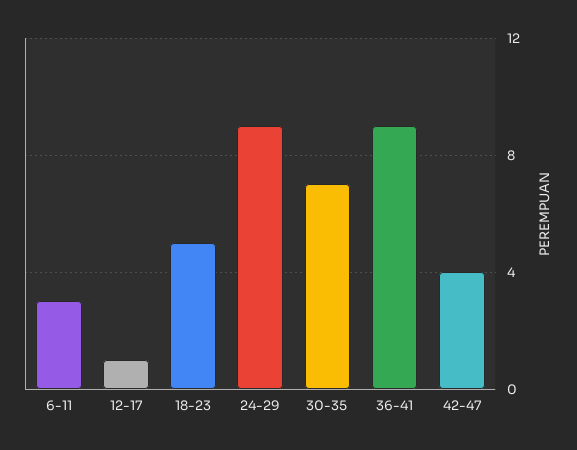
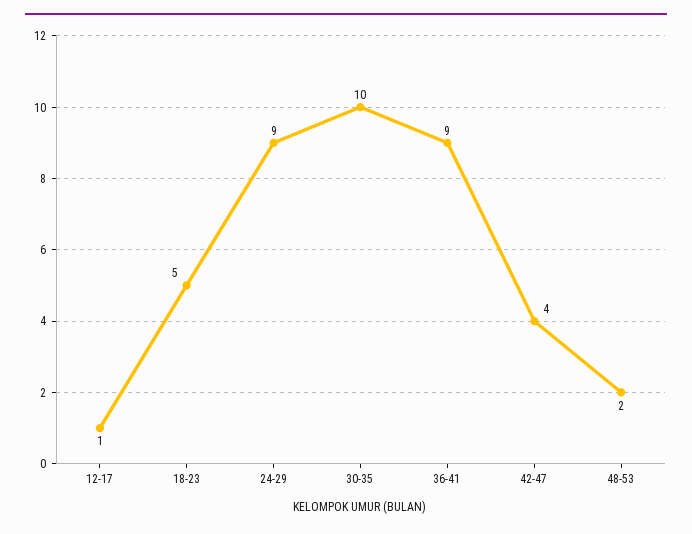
6-11: 3 -> none
30-35: 7 -> 10
48-53: none -> 2

